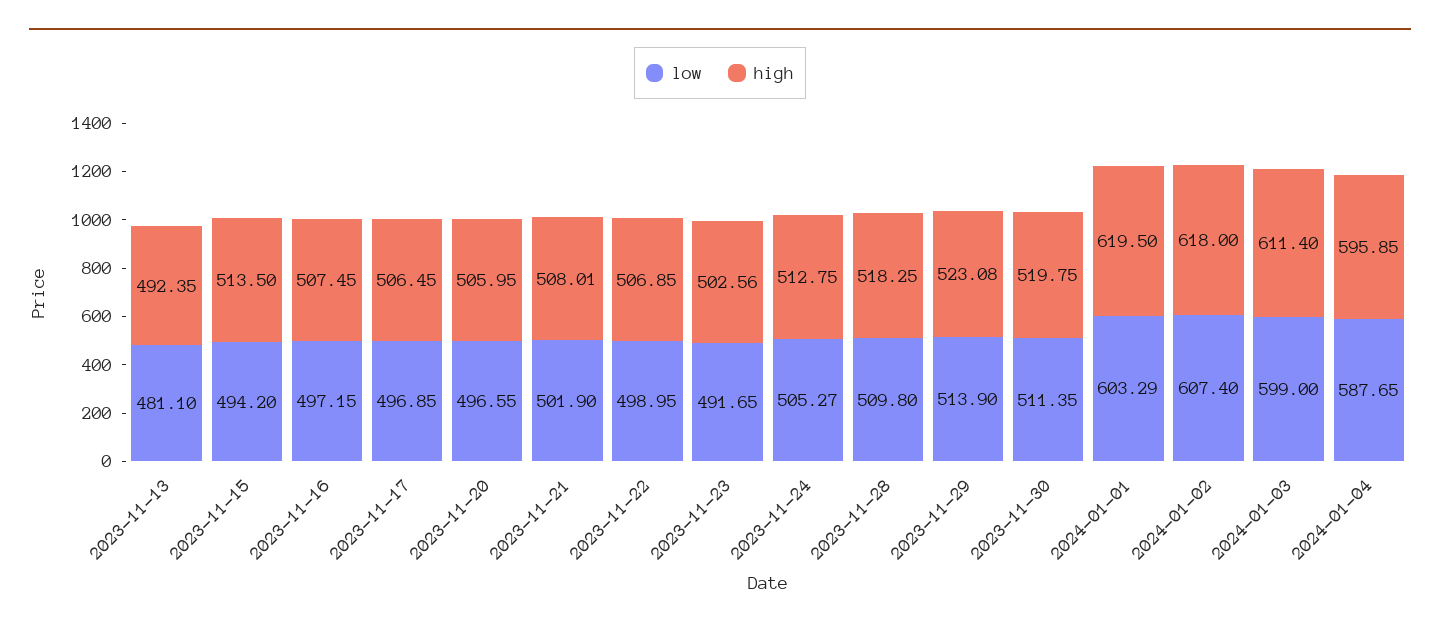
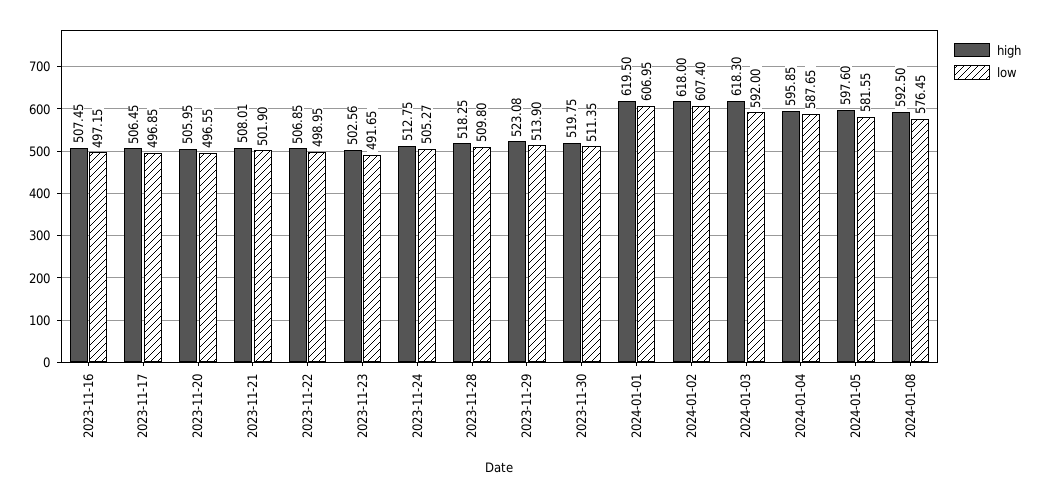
low, 2023-11-13: 481.1 -> none
high, 2023-11-13: 492.35 -> none
low, 2023-11-15: 494.2 -> none
high, 2023-11-15: 513.5 -> none
low, 2024-01-01: 603.29 -> 606.95
low, 2024-01-03: 599 -> 592
high, 2024-01-03: 611.4 -> 618.3
high, 2024-01-05: none -> 597.6
low, 2024-01-05: none -> 581.55
high, 2024-01-08: none -> 592.5
low, 2024-01-08: none -> 576.45

